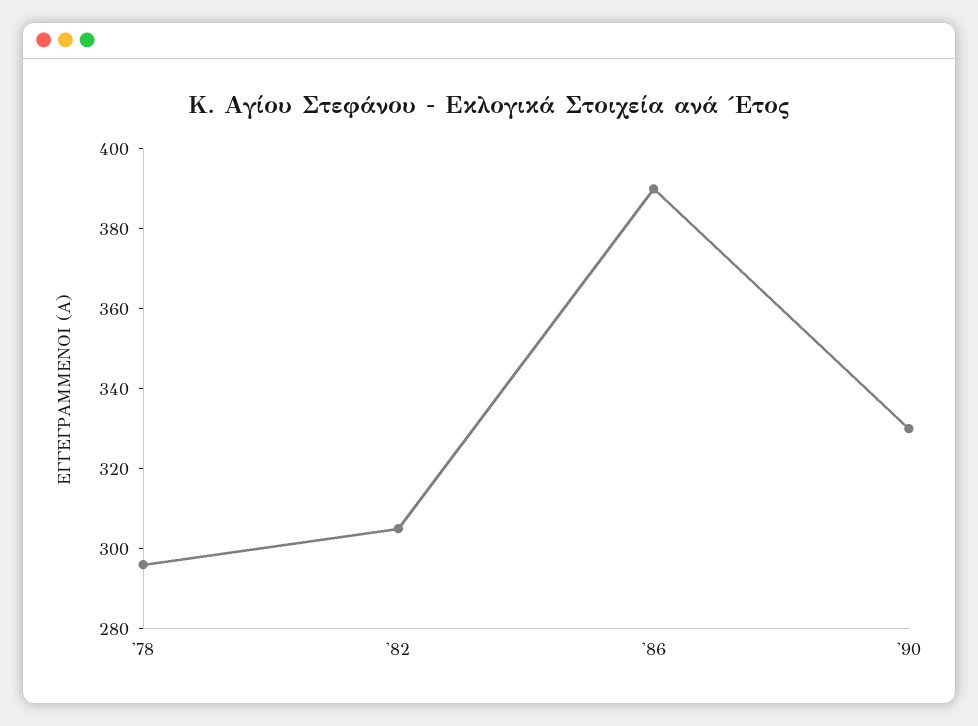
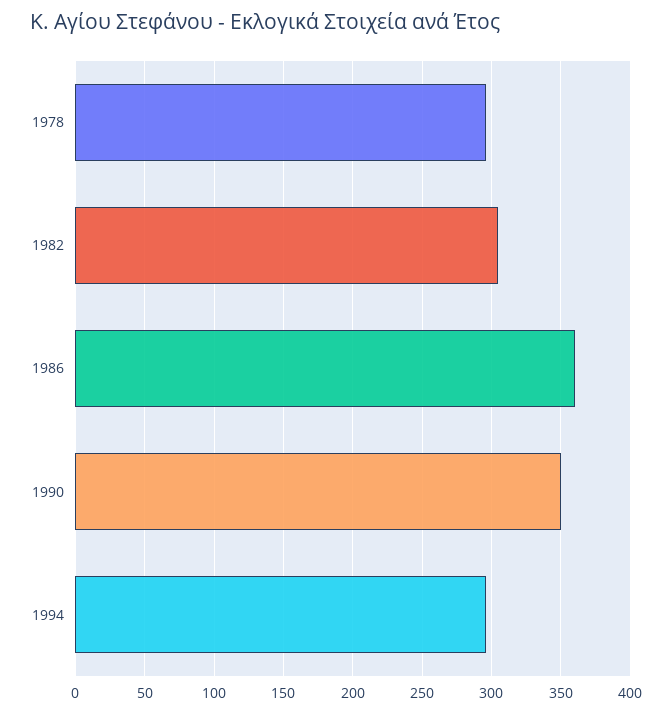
'86: 390 -> 360
'90: 330 -> 350
1994: none -> 295

